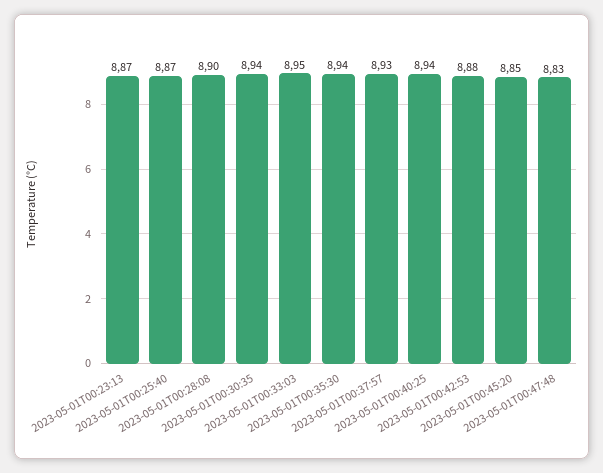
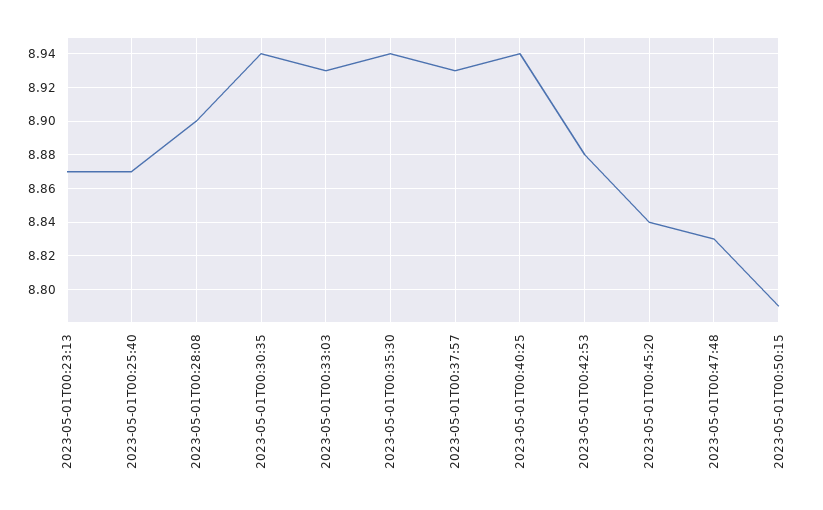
2023-05-01T00:33:03: 8.95 -> 8.93
2023-05-01T00:45:20: 8.85 -> 8.84
2023-05-01T00:50:15: none -> 8.79

